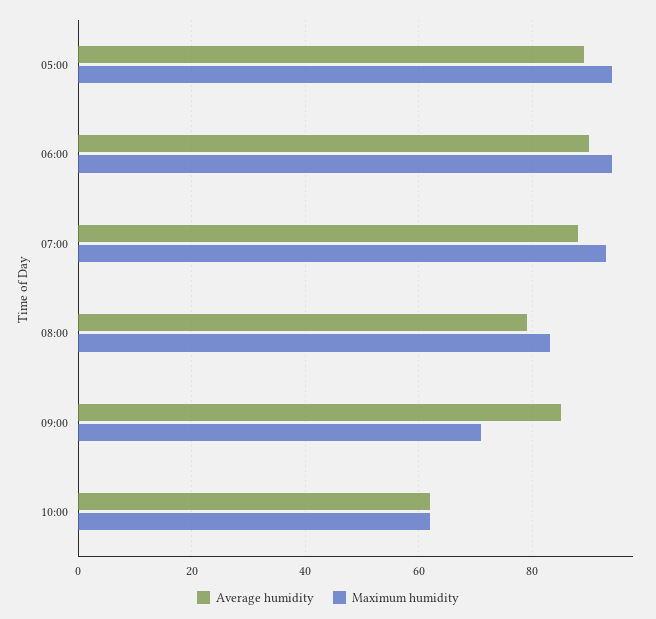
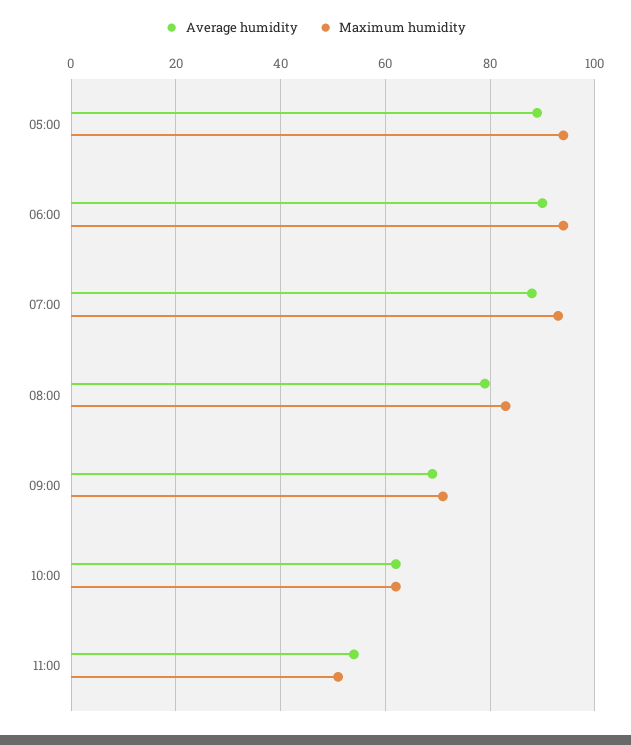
Average humidity, 09:00: 85 -> 70
Average humidity, 11:00: none -> 55
Maximum humidity, 11:00: none -> 50

